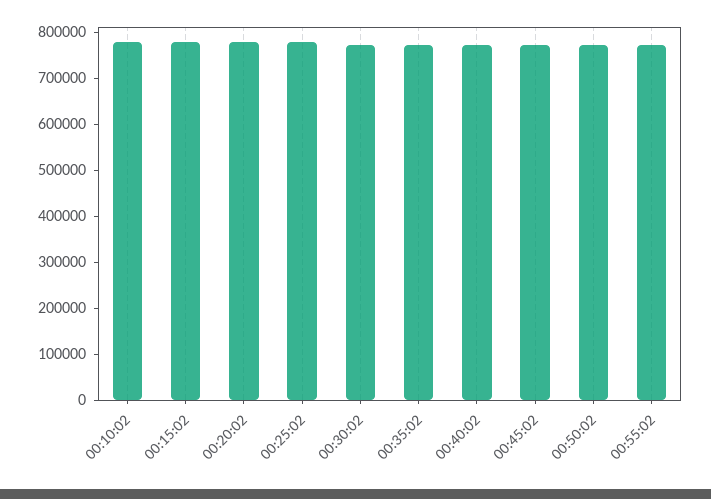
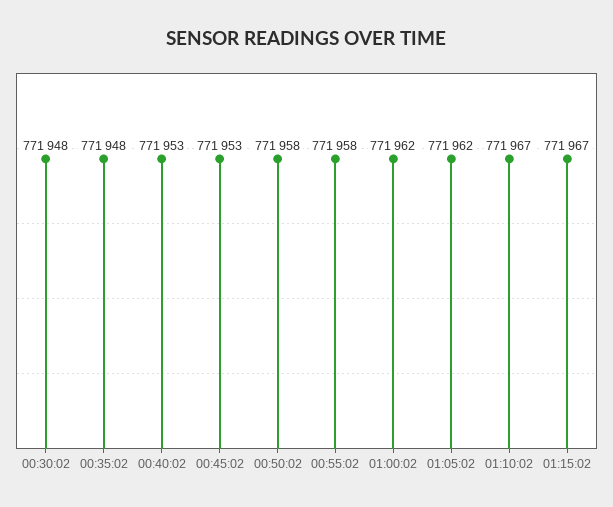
00:10:02: 780000 -> none
00:15:02: 780000 -> none
00:20:02: 780000 -> none
00:25:02: 780000 -> none
01:00:02: none -> 771962
01:05:02: none -> 771962
01:10:02: none -> 771967
01:15:02: none -> 771967

